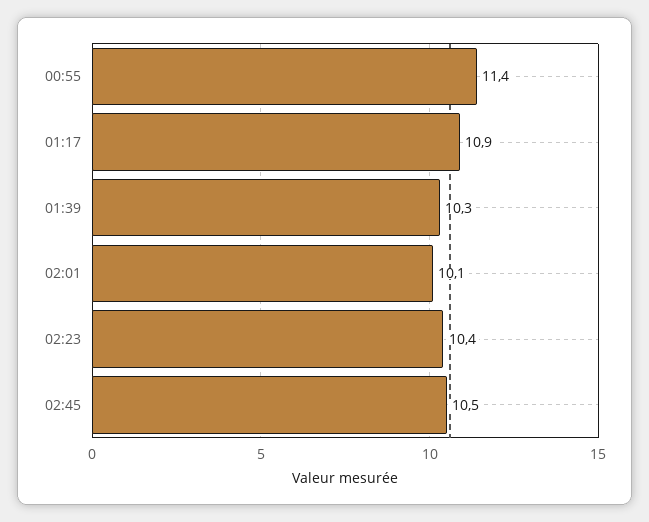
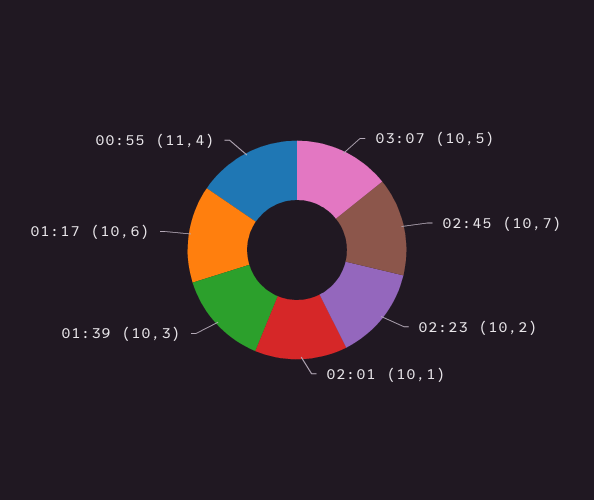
01:17: 10.9 -> 10.6
02:23: 10.4 -> 10.2
02:45: 10.5 -> 10.7
03:07: none -> 10.5

